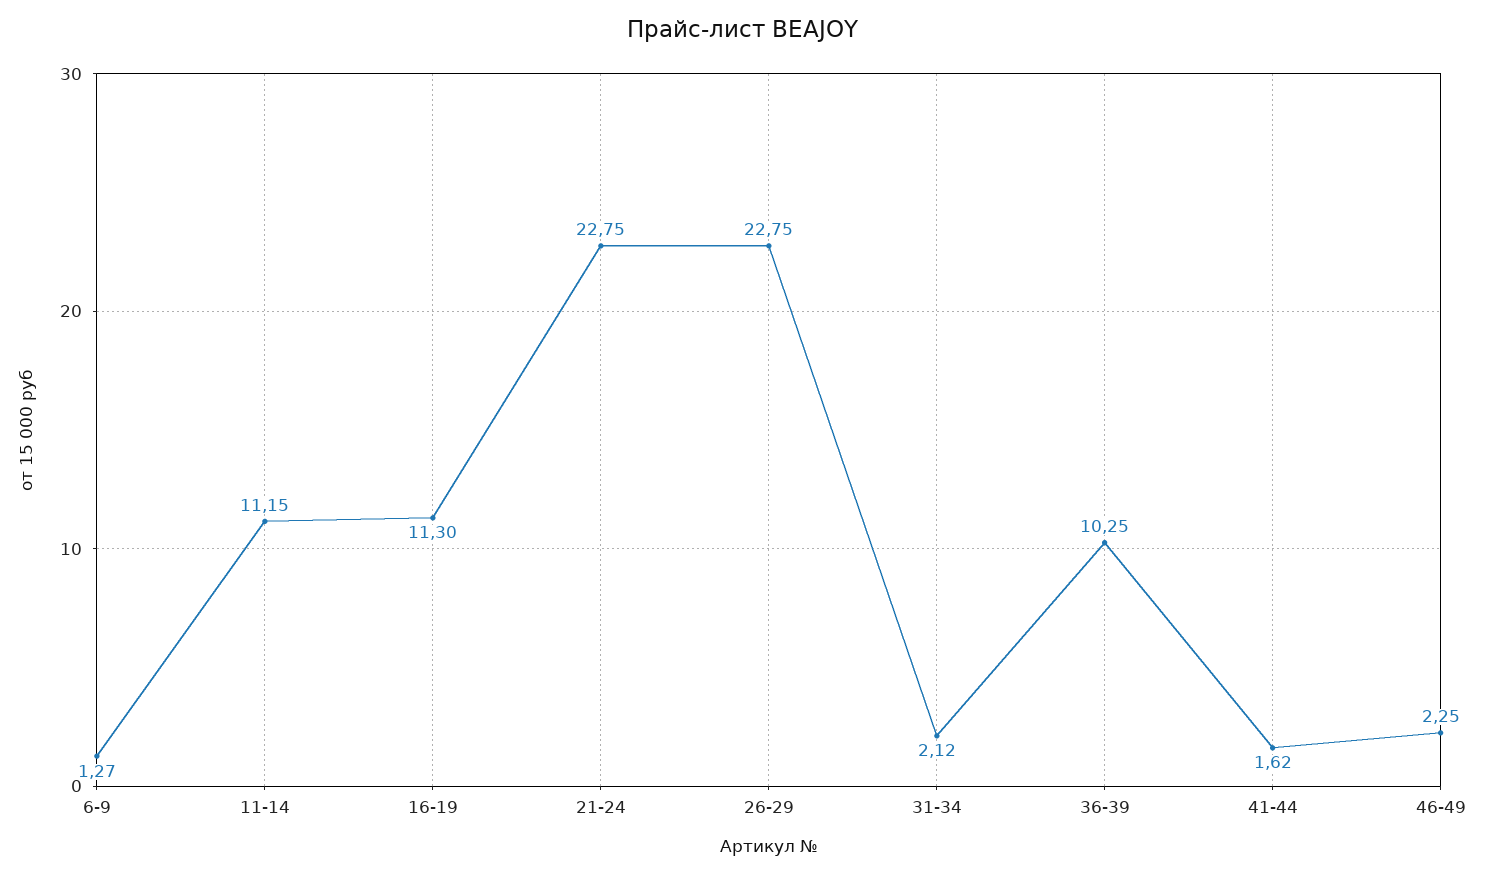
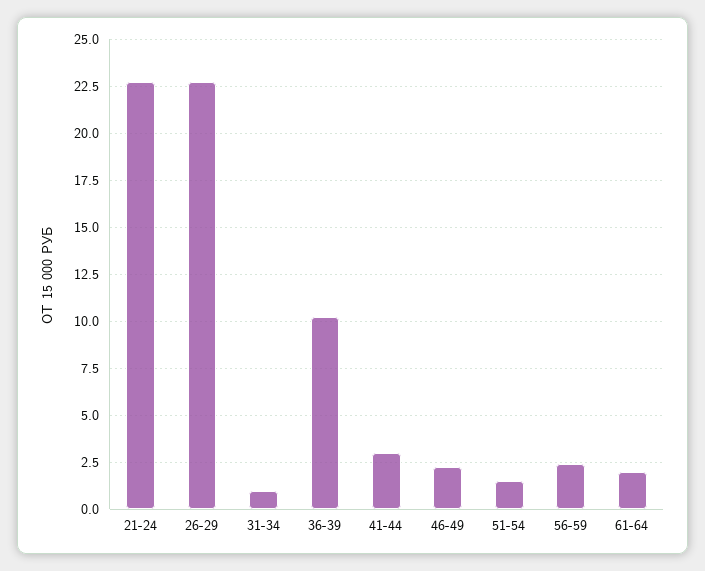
6-9: 1.27 -> none
11-14: 11.15 -> none
16-19: 11.3 -> none
31-34: 2.12 -> 1
41-44: 1.62 -> 3
51-54: none -> 1.5
56-59: none -> 2.5
61-64: none -> 2

